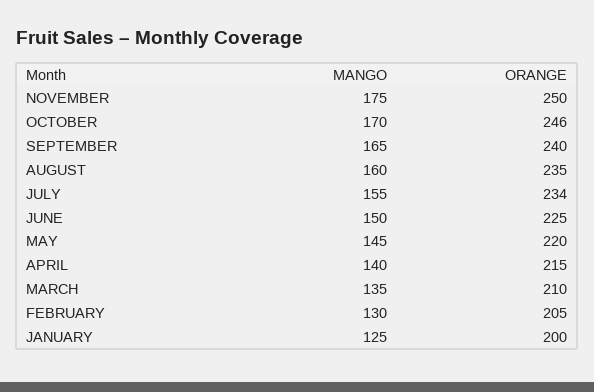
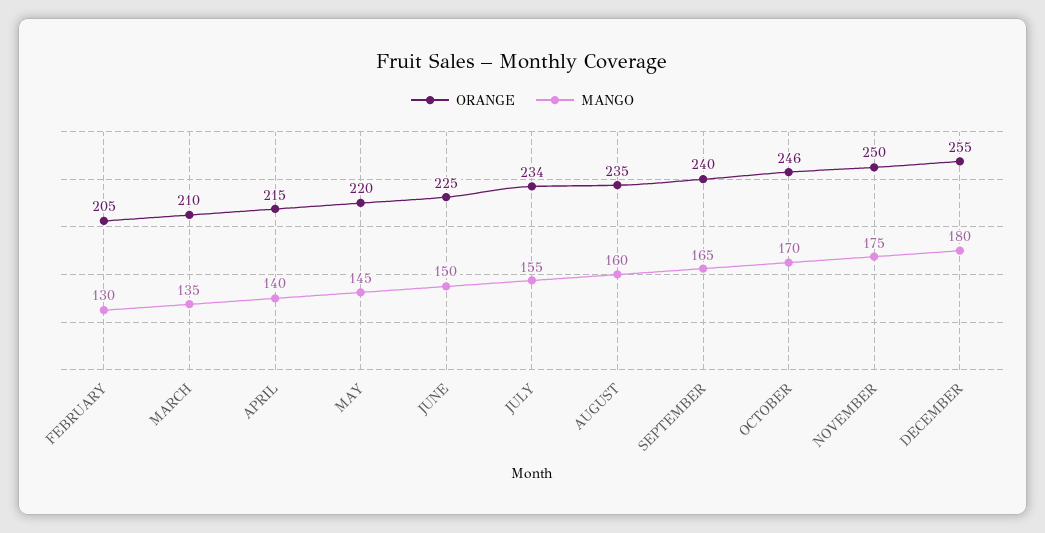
MANGO, JANUARY: 125 -> none
ORANGE, JANUARY: 200 -> none
ORANGE, DECEMBER: none -> 255
MANGO, DECEMBER: none -> 180

